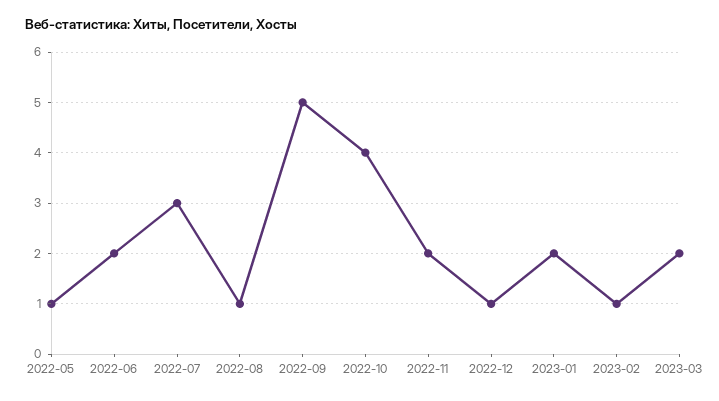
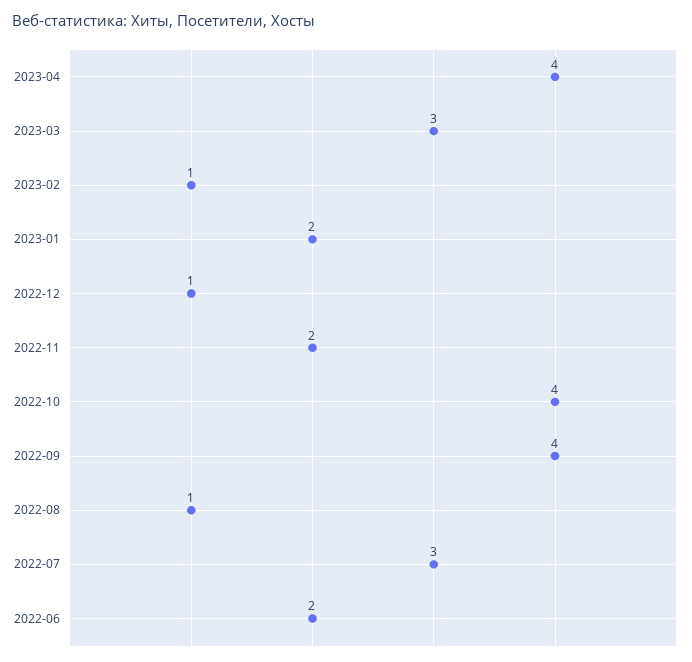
2022-05: 1 -> none
2022-09: 5 -> 4
2023-03: 2 -> 3
2023-04: none -> 4

